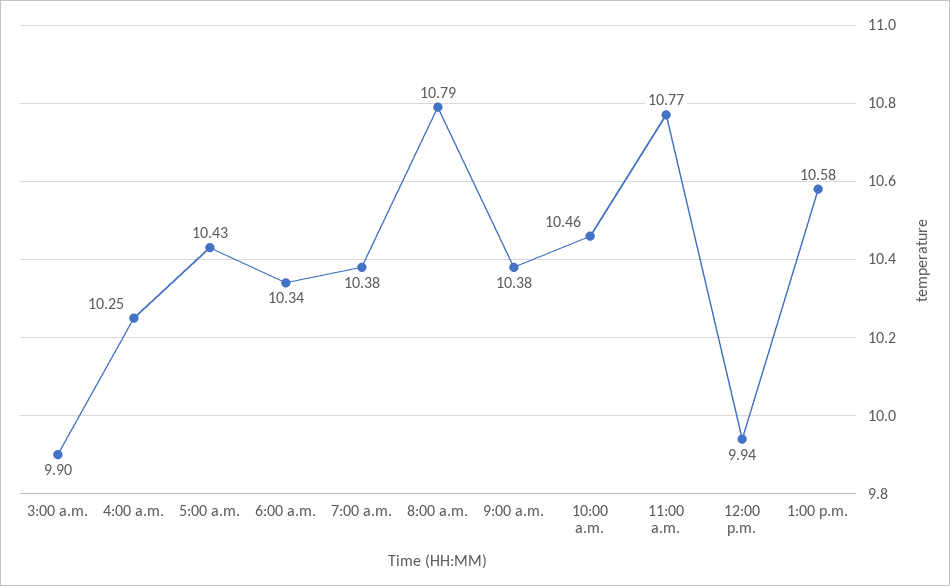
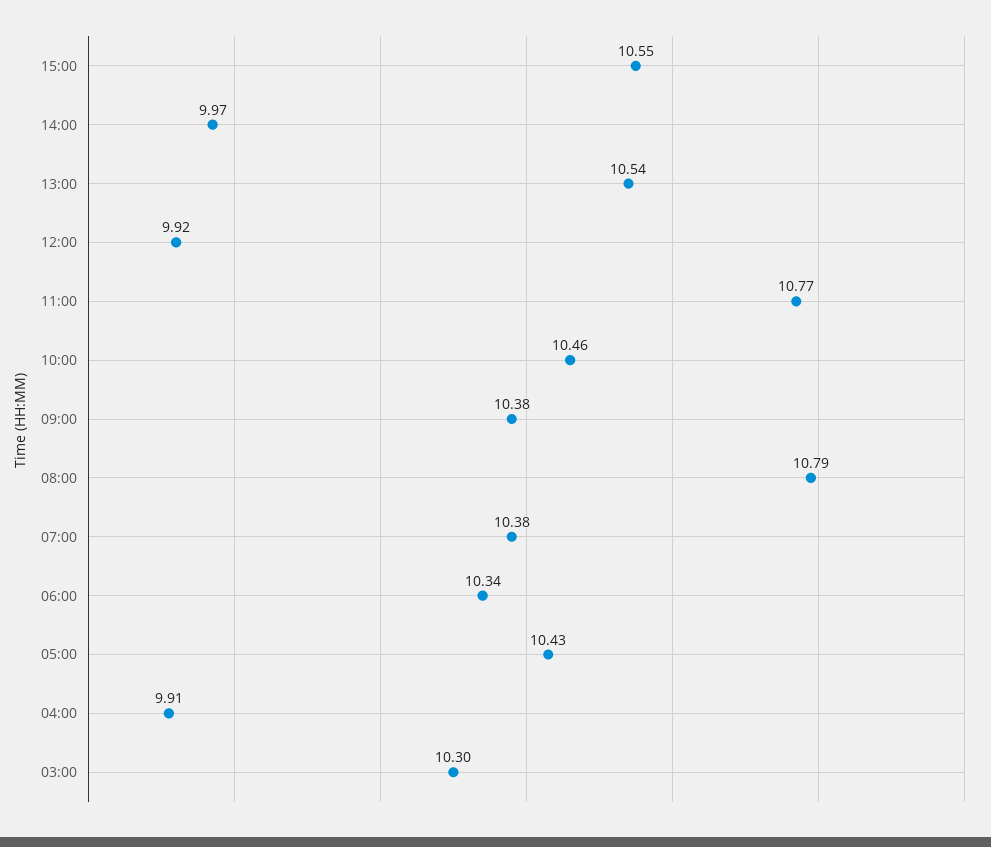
3:00 a.m.: 9.9 -> 10.3
4:00 a.m.: 10.25 -> 9.91
12:00 p.m.: 9.94 -> 9.92
1:00 p.m.: 10.58 -> 10.54
15:00: none -> 10.55
14:00: none -> 9.97

